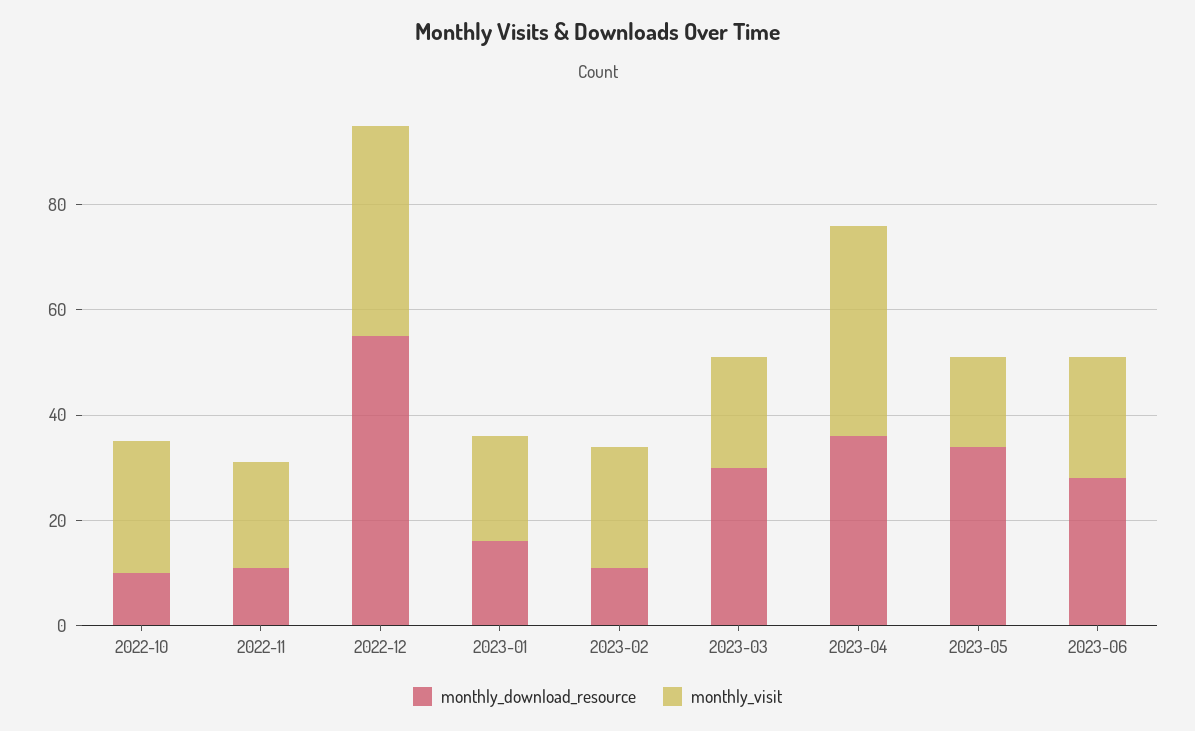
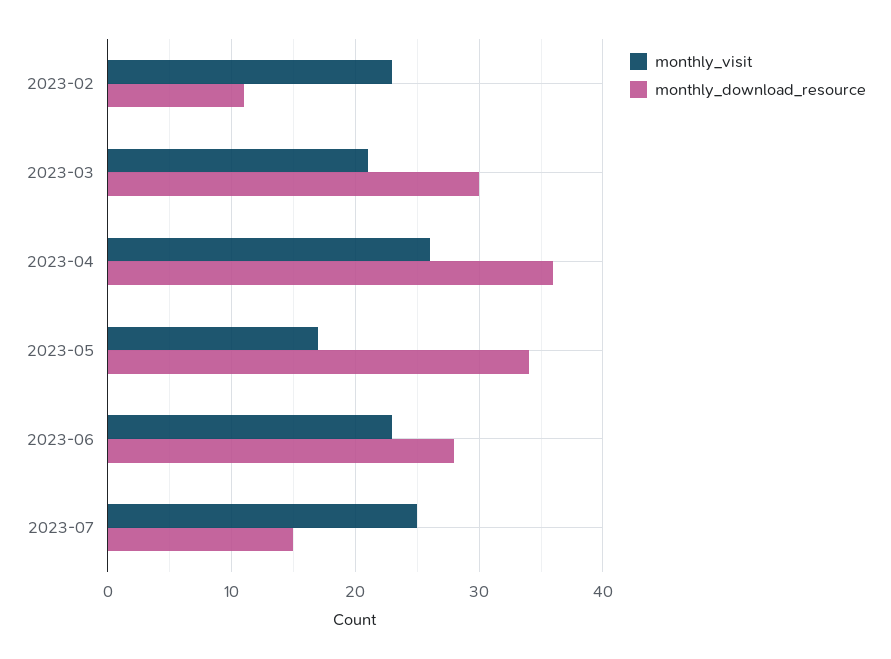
monthly_download_resource, 2022-10: 10 -> none
monthly_visit, 2022-10: 25 -> none
monthly_download_resource, 2022-11: 10 -> none
monthly_visit, 2022-11: 20 -> none
monthly_download_resource, 2022-12: 55 -> none
monthly_visit, 2022-12: 40 -> none
monthly_download_resource, 2023-01: 15 -> none
monthly_visit, 2023-01: 20 -> none
monthly_visit, 2023-04: 40 -> 26
monthly_visit, 2023-07: none -> 25
monthly_download_resource, 2023-07: none -> 15

